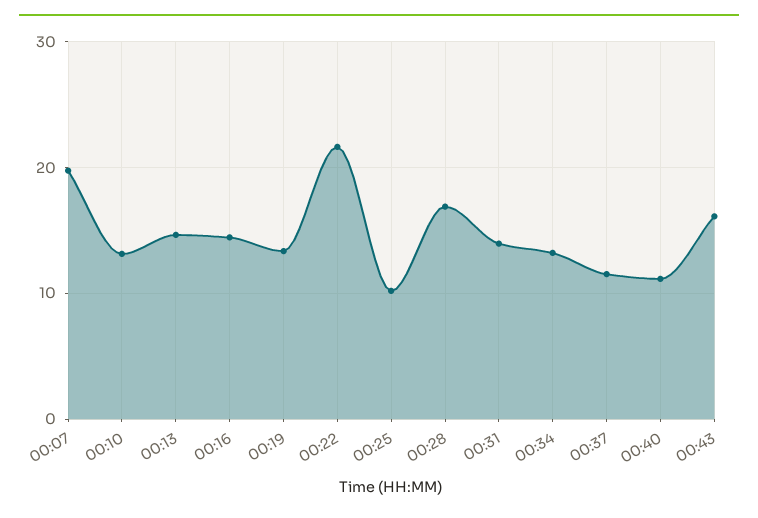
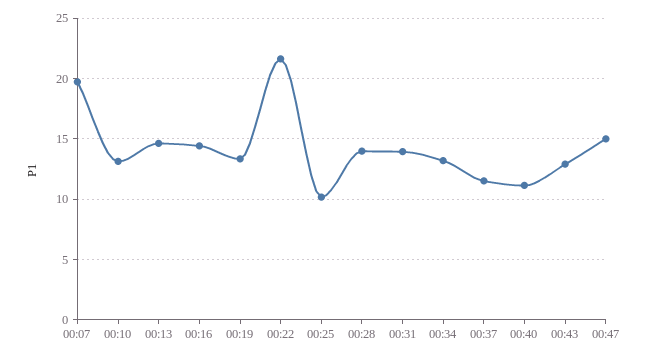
00:28: 17 -> 14
00:43: 16 -> 13
00:47: none -> 15

